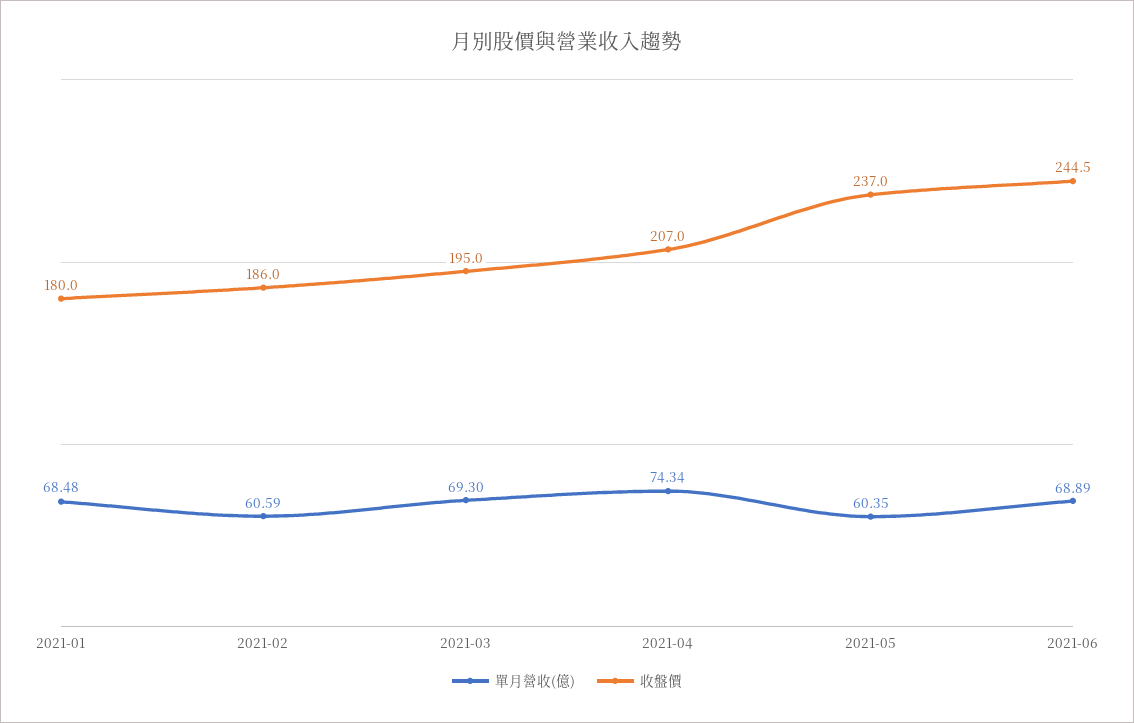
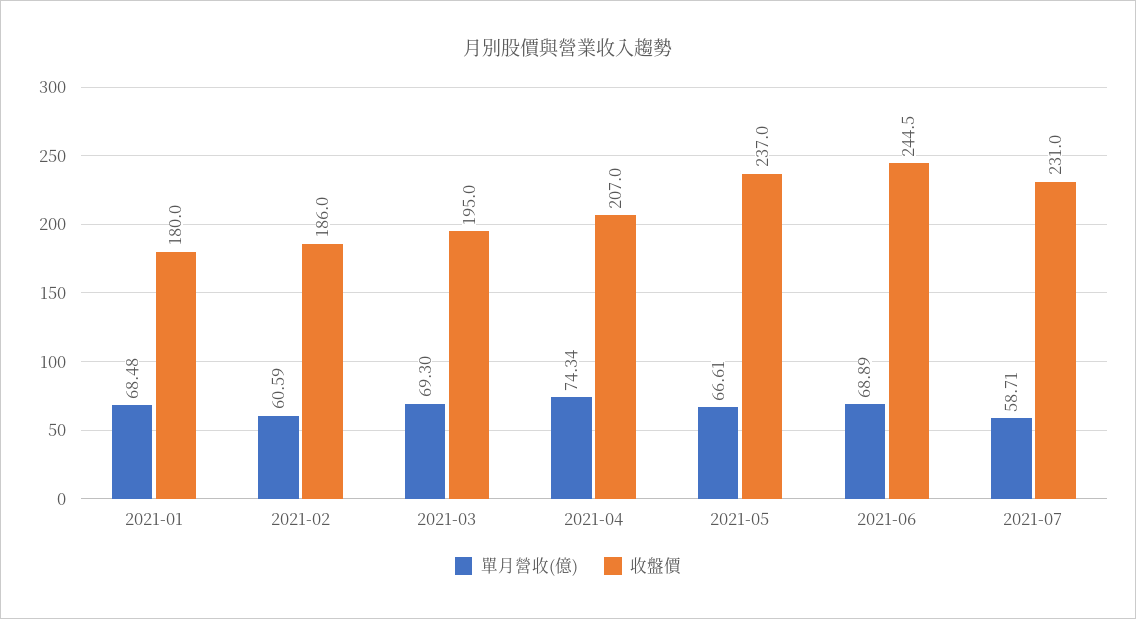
單月營收(億), 2021-05: 60.35 -> 66.61
單月營收(億), 2021-07: none -> 58.71
收盤價, 2021-07: none -> 231

